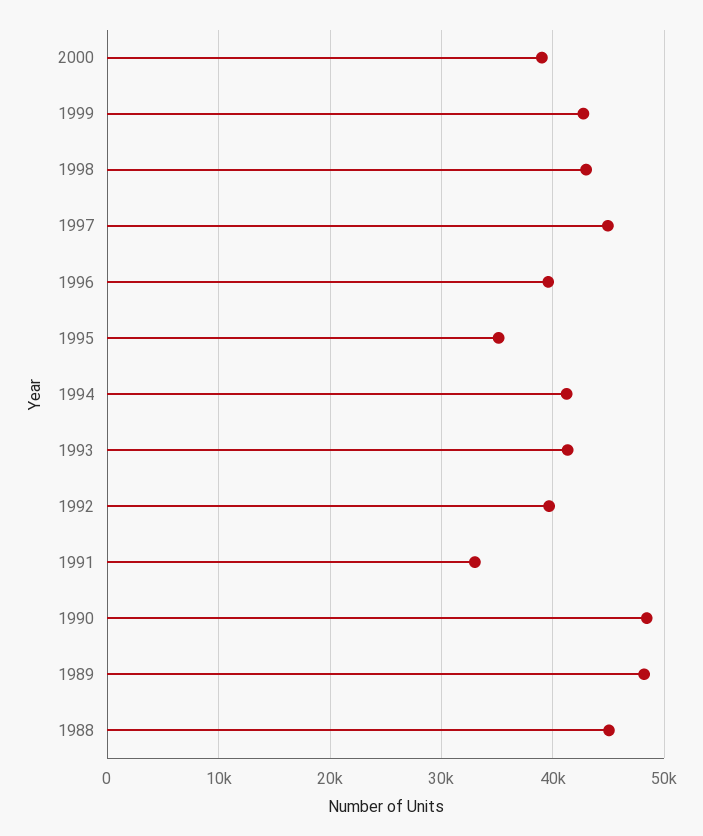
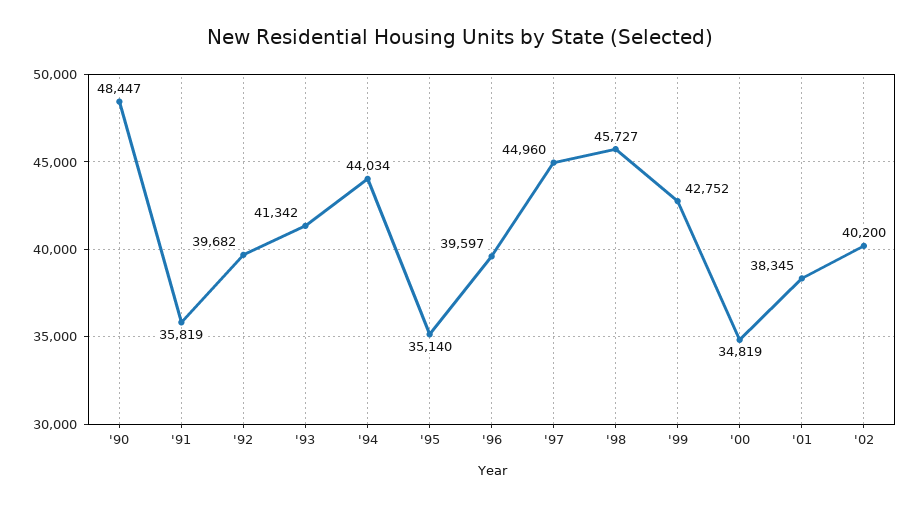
2000: 39000 -> 34819
1998: 43000 -> 45727
1994: 41000 -> 44034
1991: 33000 -> 35819
1989: 48000 -> none
1988: 45000 -> none
'01: none -> 38345
'02: none -> 40200

